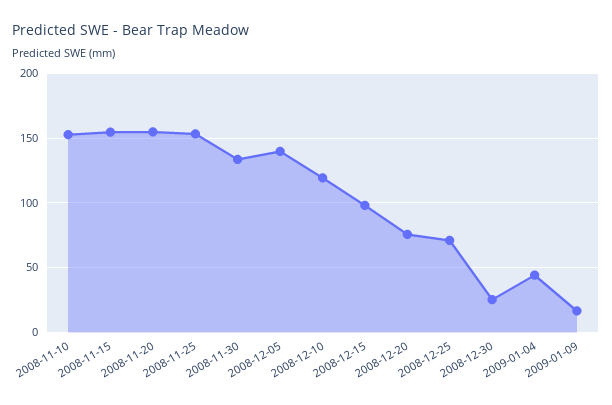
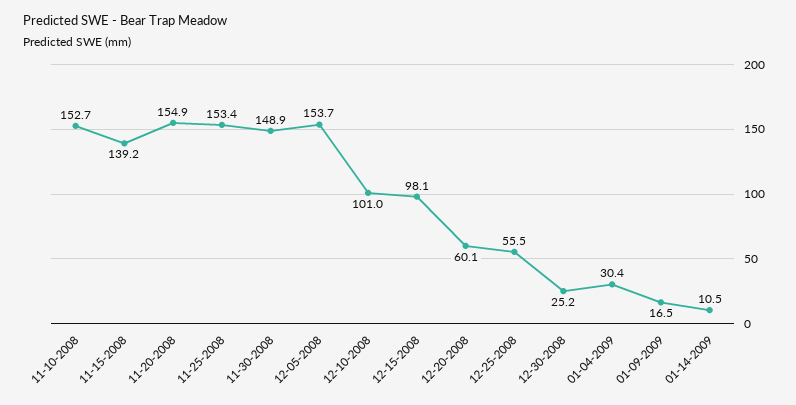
2008-11-15: 155 -> 139.2
2008-11-30: 135 -> 148.9
2008-12-05: 140 -> 153.7
2008-12-10: 120 -> 101
2008-12-20: 75 -> 60.1
2008-12-25: 70 -> 55.5
2009-01-04: 45 -> 30.4
01-14-2009: none -> 10.5

